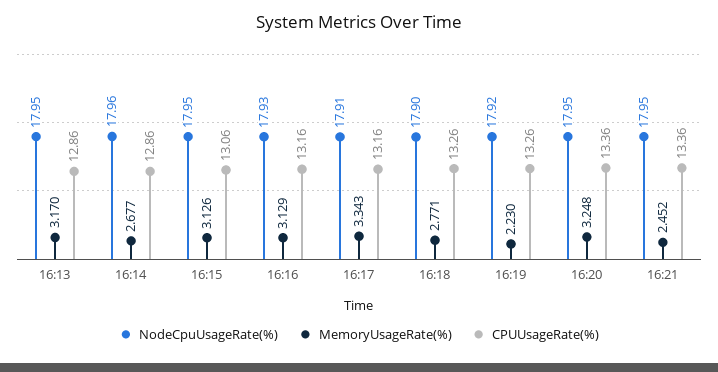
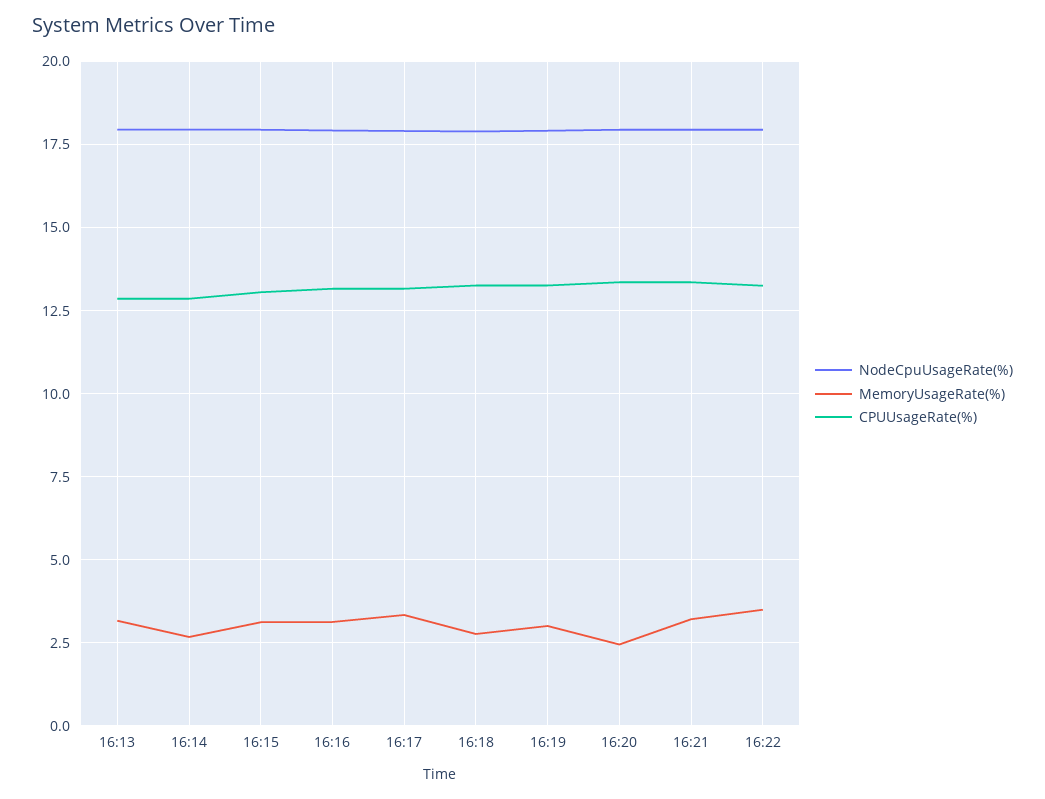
MemoryUsageRate(%), 16:19: 2.23 -> 3
MemoryUsageRate(%), 16:20: 3.248 -> 2.5
MemoryUsageRate(%), 16:21: 2.452 -> 3.25
NodeCpuUsageRate(%), 16:22: none -> 18
MemoryUsageRate(%), 16:22: none -> 3.5
CPUUsageRate(%), 16:22: none -> 13.25

